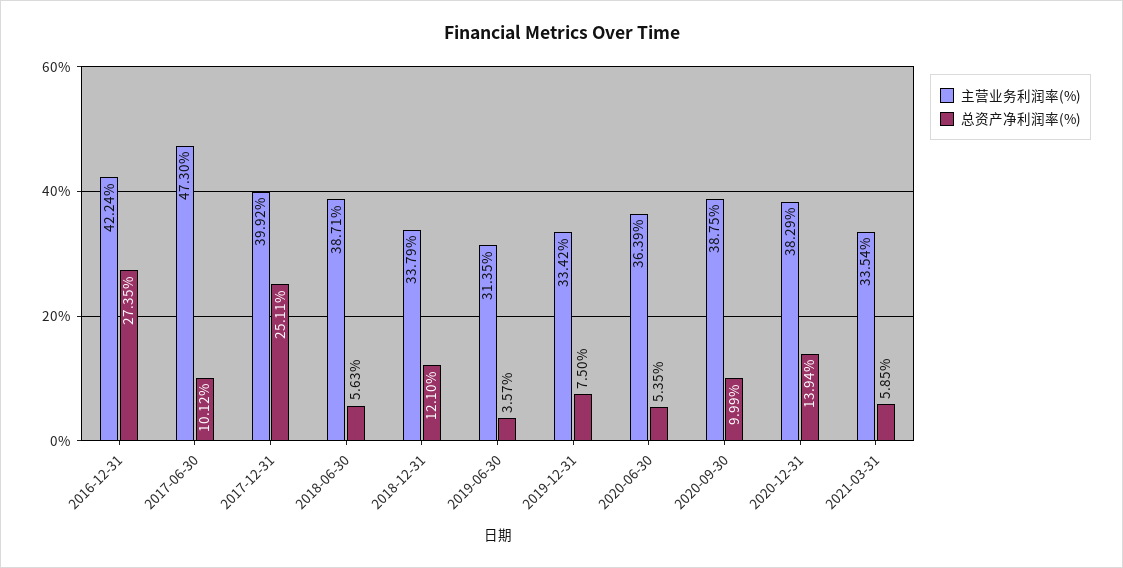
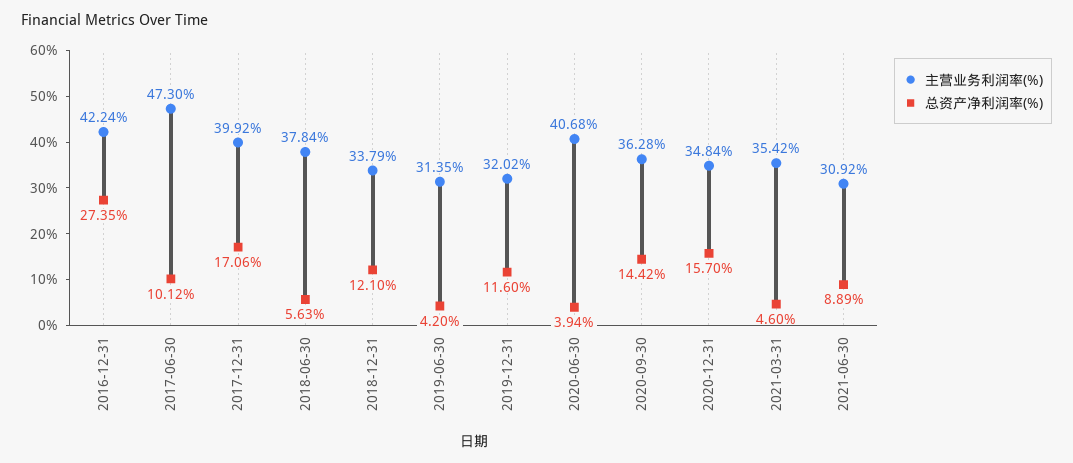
总资产净利润率(%), 2017-12-31: 25.11 -> 17.06
主营业务利润率(%), 2018-06-30: 38.71 -> 37.84
总资产净利润率(%), 2019-06-30: 3.57 -> 4.2
主营业务利润率(%), 2019-12-31: 33.42 -> 32.02
总资产净利润率(%), 2019-12-31: 7.5 -> 11.6
主营业务利润率(%), 2020-06-30: 36.39 -> 40.68
总资产净利润率(%), 2020-06-30: 5.35 -> 3.94
主营业务利润率(%), 2020-09-30: 38.75 -> 36.28
总资产净利润率(%), 2020-09-30: 9.99 -> 14.42
主营业务利润率(%), 2020-12-31: 38.29 -> 34.84
总资产净利润率(%), 2020-12-31: 13.94 -> 15.7
主营业务利润率(%), 2021-03-31: 33.54 -> 35.42
总资产净利润率(%), 2021-03-31: 5.85 -> 4.6
主营业务利润率(%), 2021-06-30: none -> 30.92
总资产净利润率(%), 2021-06-30: none -> 8.89

